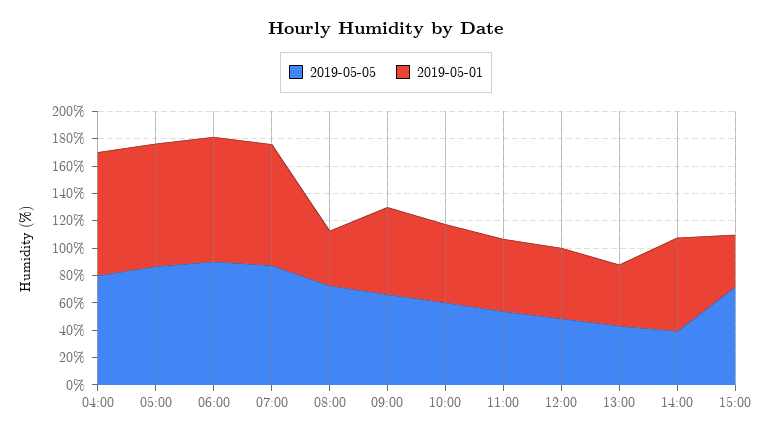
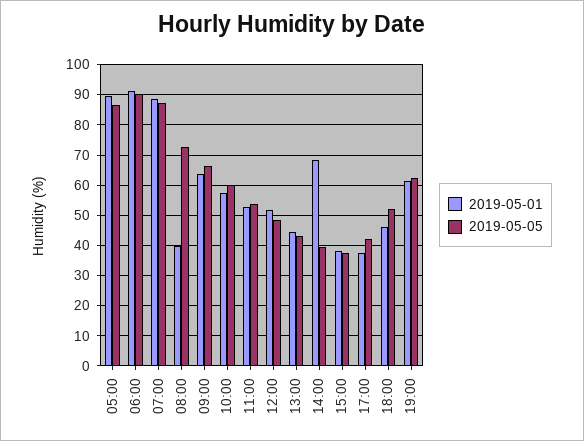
2019-05-05, 04:00: 80 -> none
2019-05-01, 04:00: 90 -> none
2019-05-05, 15:00: 70 -> 38
2019-05-01, 17:00: none -> 38
2019-05-05, 17:00: none -> 42
2019-05-01, 18:00: none -> 46
2019-05-05, 18:00: none -> 52
2019-05-01, 19:00: none -> 62
2019-05-05, 19:00: none -> 62

